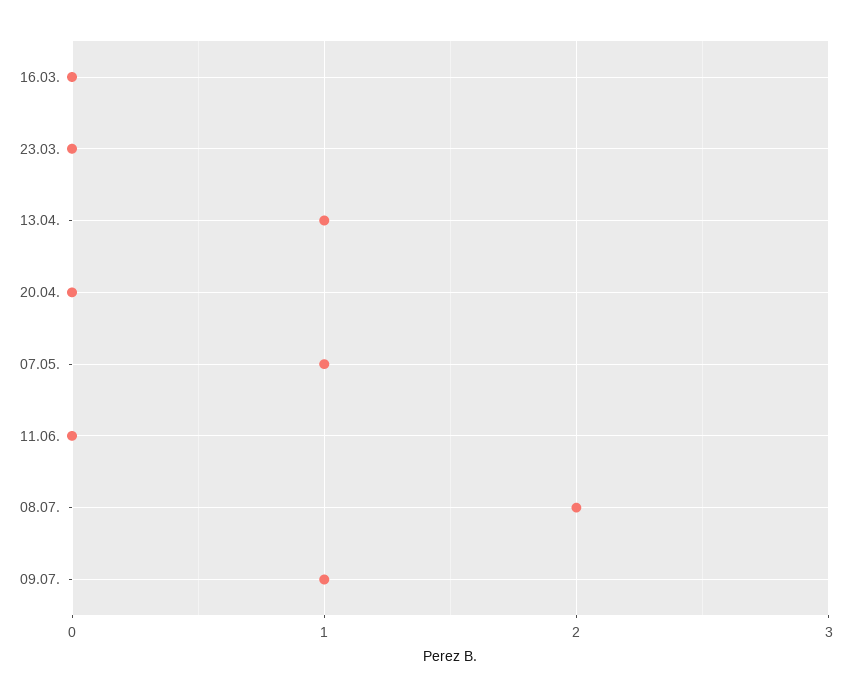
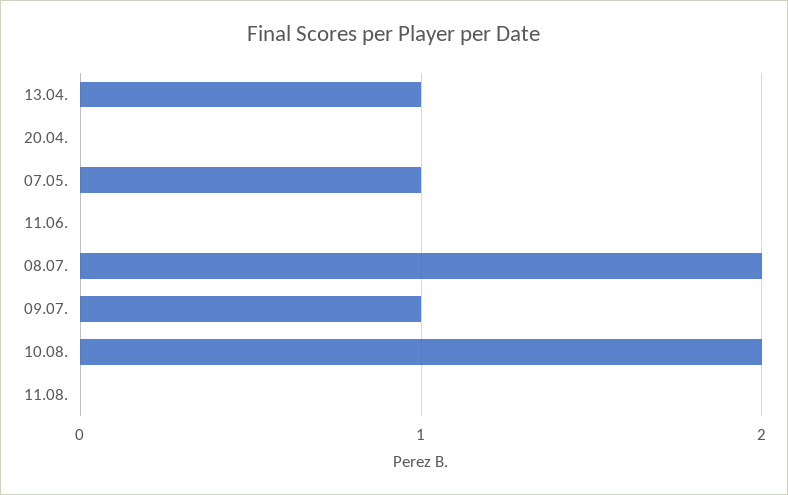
16.03.: 0 -> none
23.03.: 0 -> none
10.08.: none -> 2
11.08.: none -> 0

